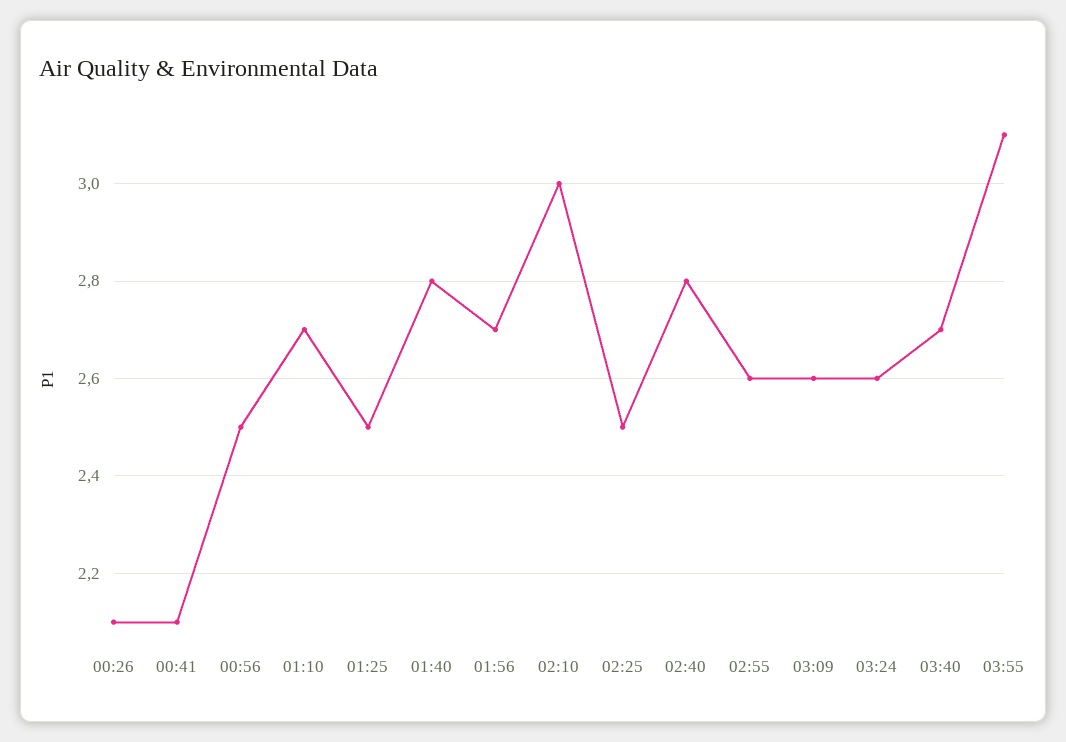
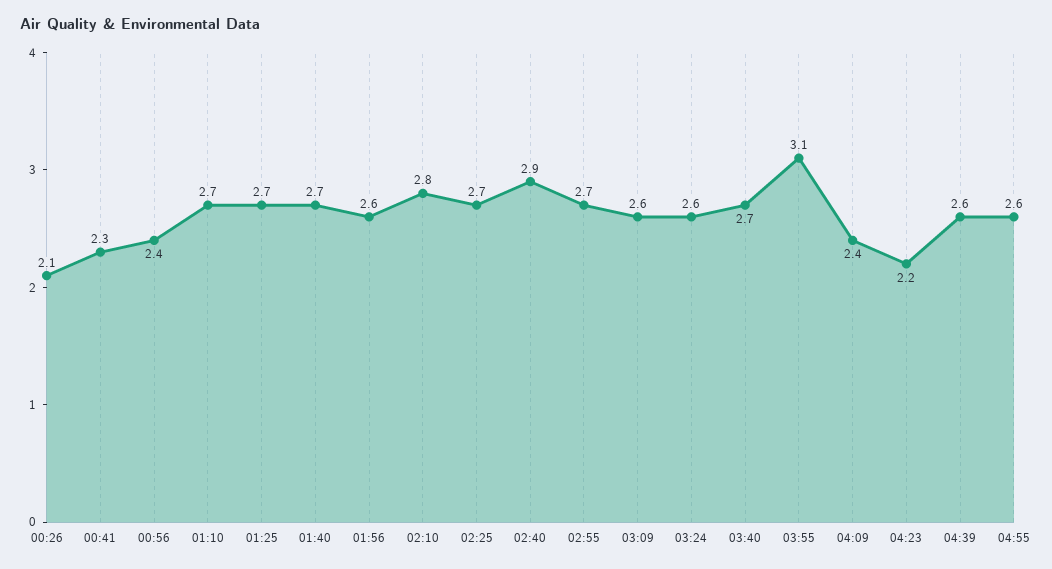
00:41: 2.1 -> 2.3
00:56: 2.5 -> 2.4
01:25: 2.5 -> 2.7
01:40: 2.8 -> 2.7
01:56: 2.7 -> 2.6
02:10: 3 -> 2.8
02:25: 2.5 -> 2.7
02:40: 2.8 -> 2.9
02:55: 2.6 -> 2.7
04:09: none -> 2.4
04:23: none -> 2.2
04:39: none -> 2.6
04:55: none -> 2.6

